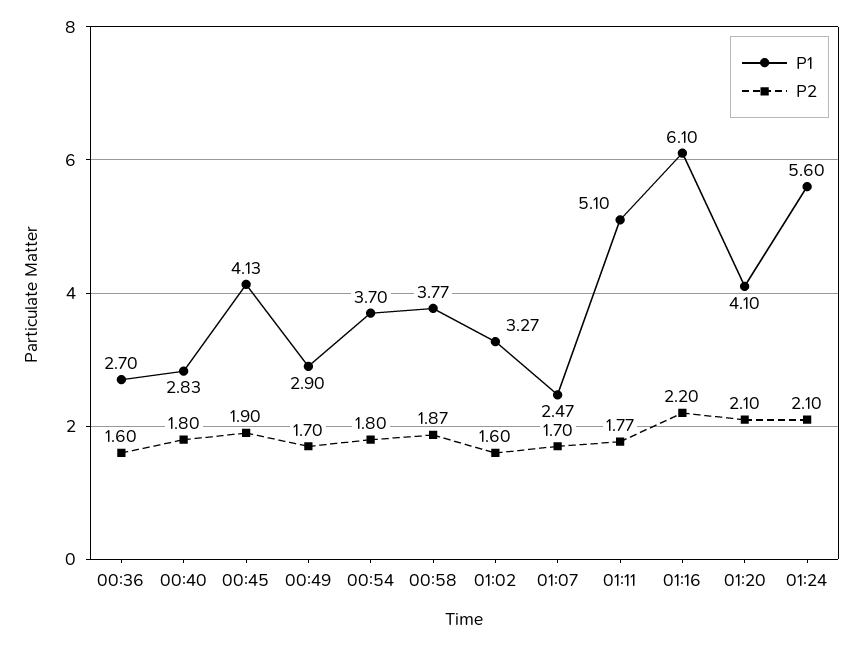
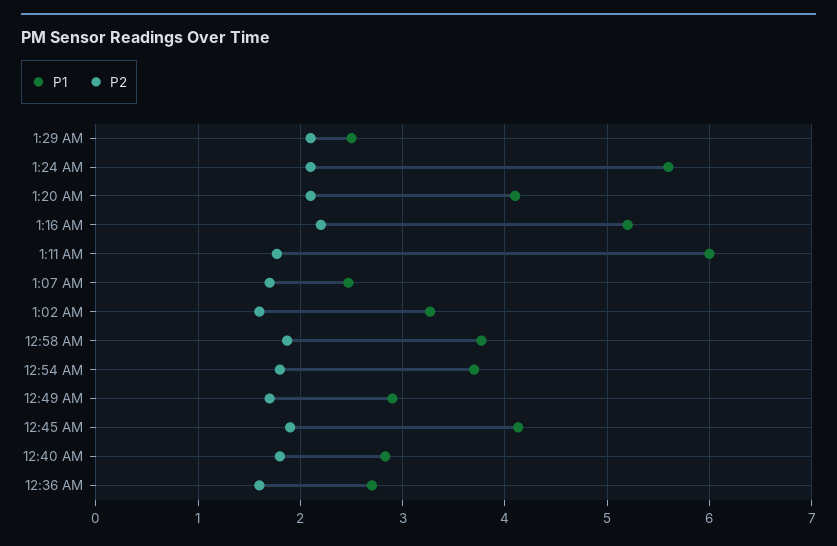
P1, 01:11: 5.1 -> 6
P1, 01:16: 6.1 -> 5.2
P1, 1:29 AM: none -> 2.5
P2, 1:29 AM: none -> 2.1

